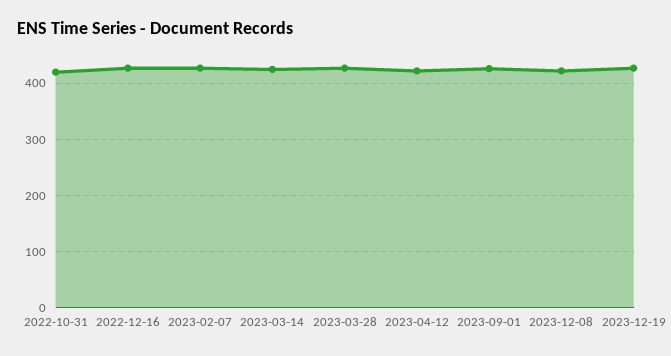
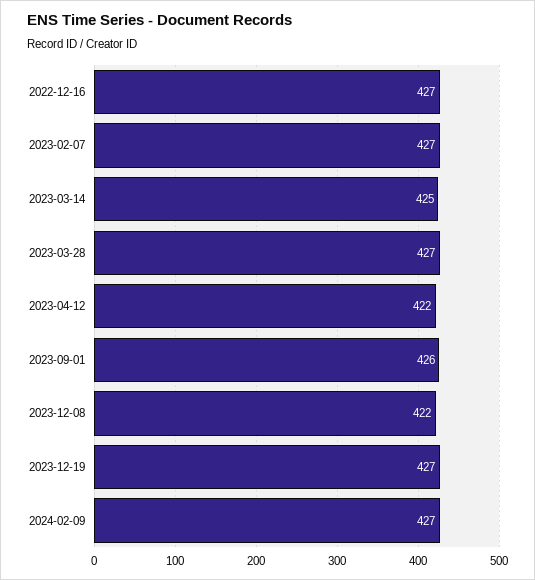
2022-10-31: 420 -> none
2024-02-09: none -> 427

